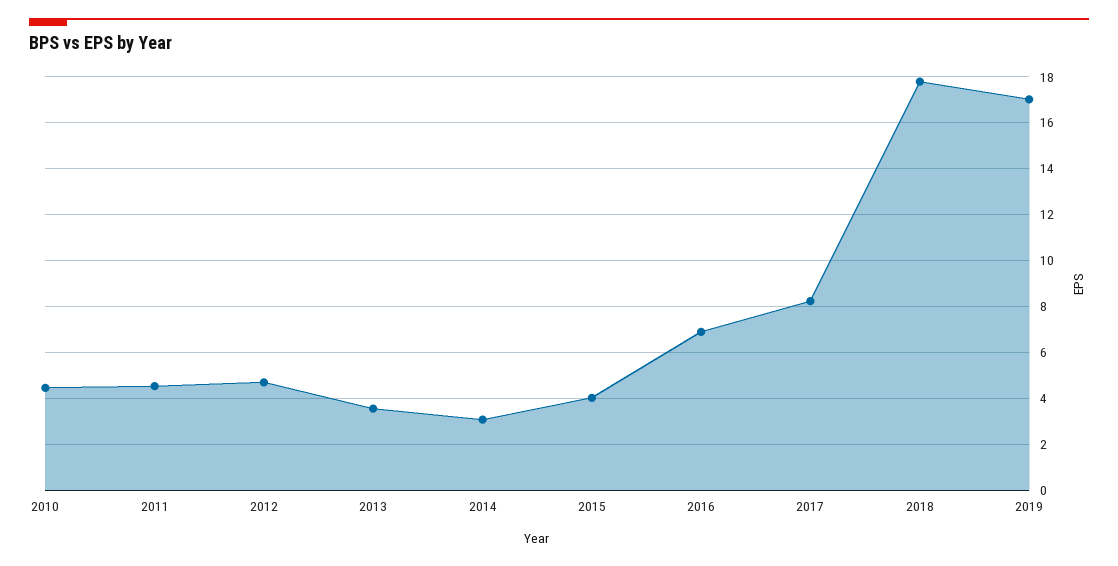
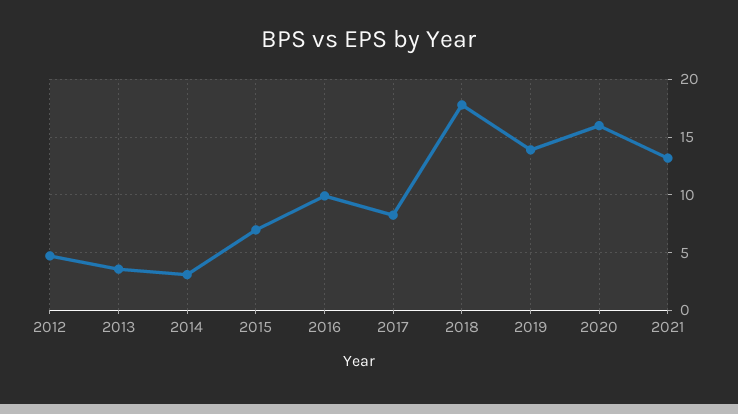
2010: 4.5 -> none
2011: 4.5 -> none
2015: 4 -> 7
2016: 7 -> 10
2019: 17 -> 14
2020: none -> 16
2021: none -> 13

